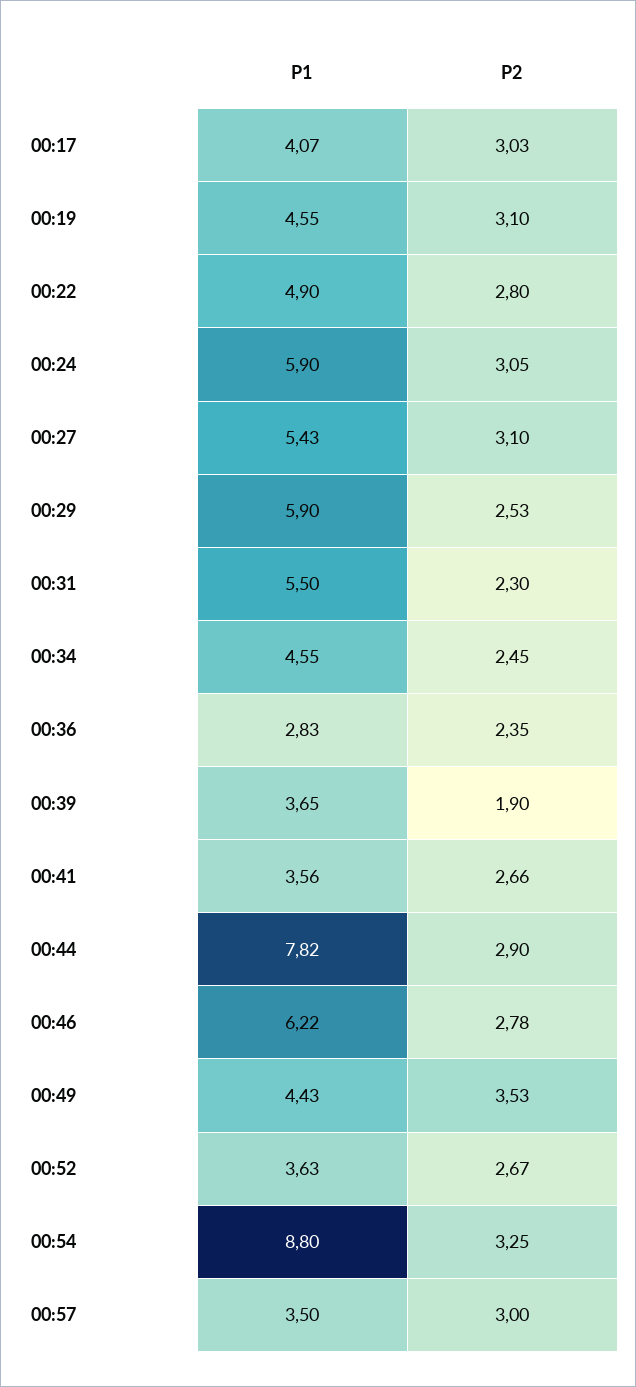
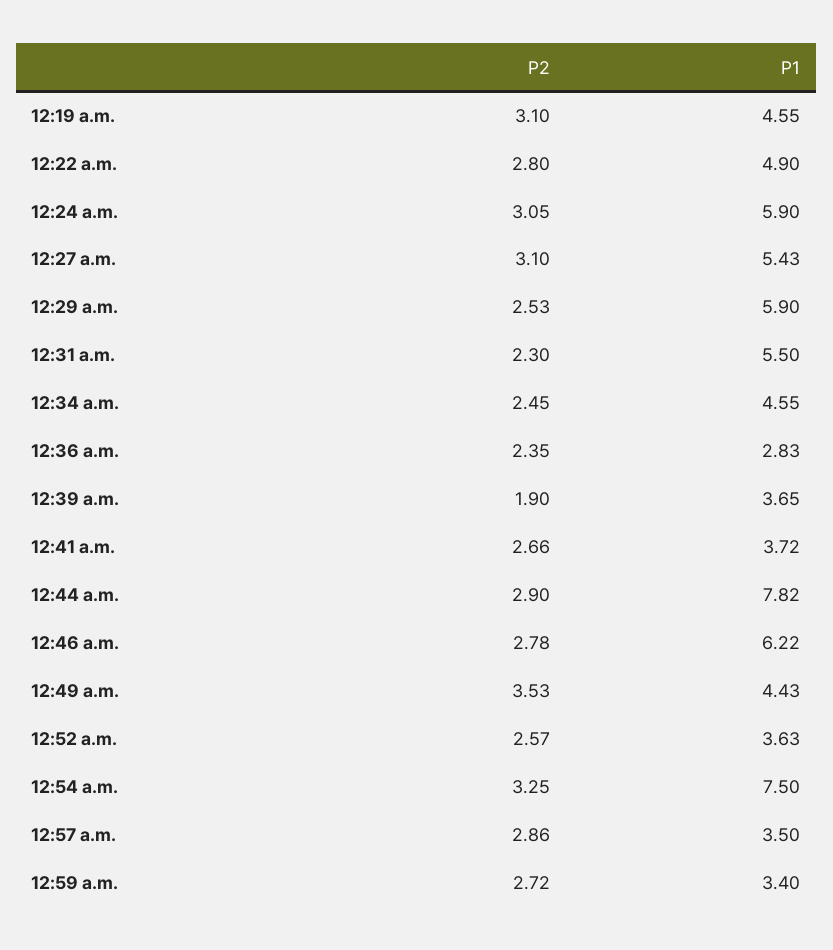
P1, 00:17: 4.07 -> none
P2, 00:17: 3.03 -> none
P1, 00:41: 3.56 -> 3.72
P2, 00:52: 2.67 -> 2.57
P1, 00:54: 8.8 -> 7.5
P2, 00:57: 3 -> 2.86
P2, 12:59 a.m.: none -> 2.72
P1, 12:59 a.m.: none -> 3.4

